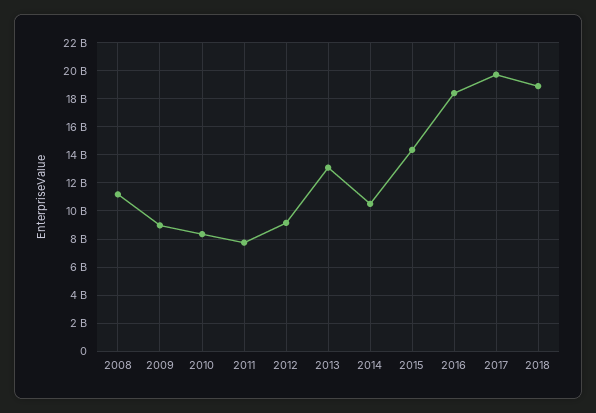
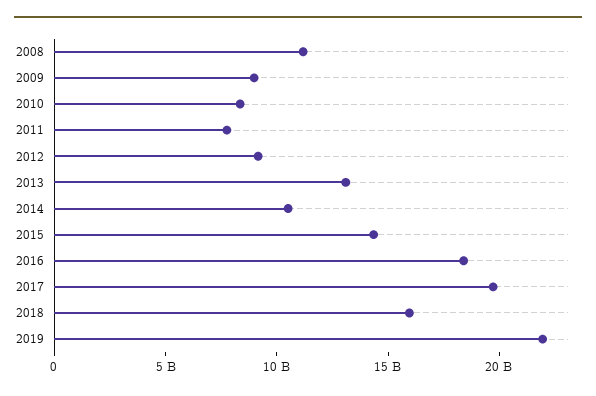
2018: 19000000000 -> 16000000000
2019: none -> 22000000000

